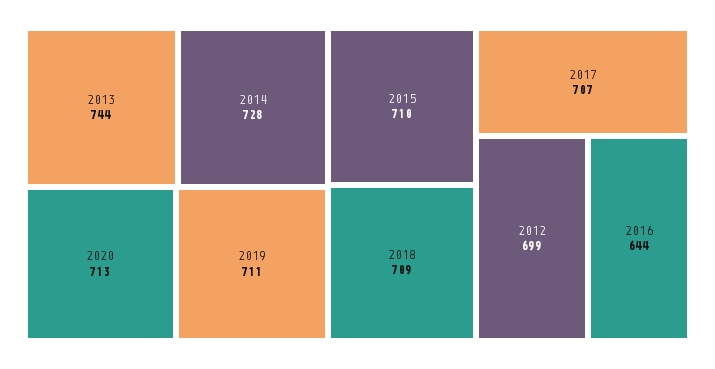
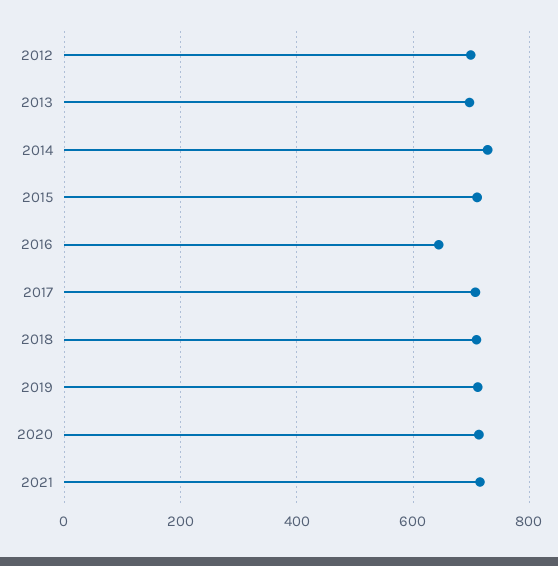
2013: 744 -> 700
2021: none -> 720

